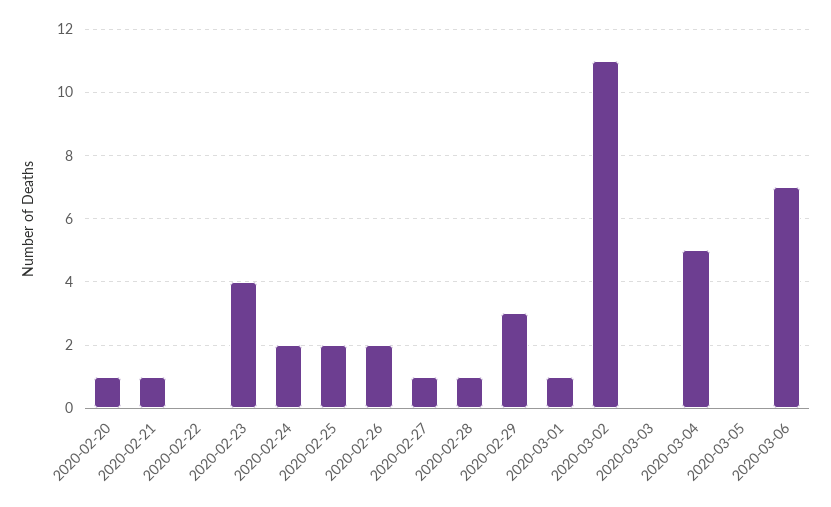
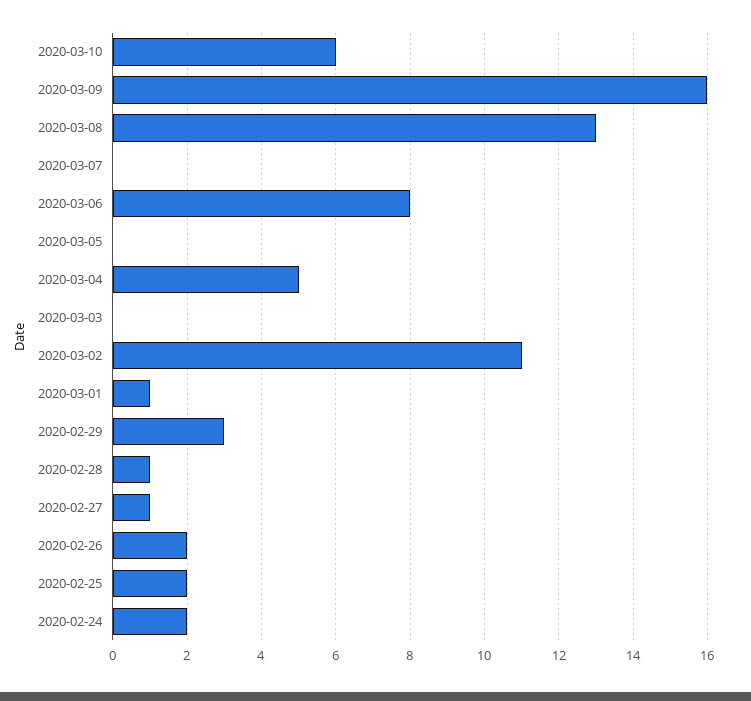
2020-02-20: 1 -> none
2020-02-21: 1 -> none
2020-02-22: 0 -> none
2020-02-23: 4 -> none
2020-03-06: 7 -> 8
2020-03-10: none -> 6
2020-03-09: none -> 16
2020-03-08: none -> 13
2020-03-07: none -> 0

